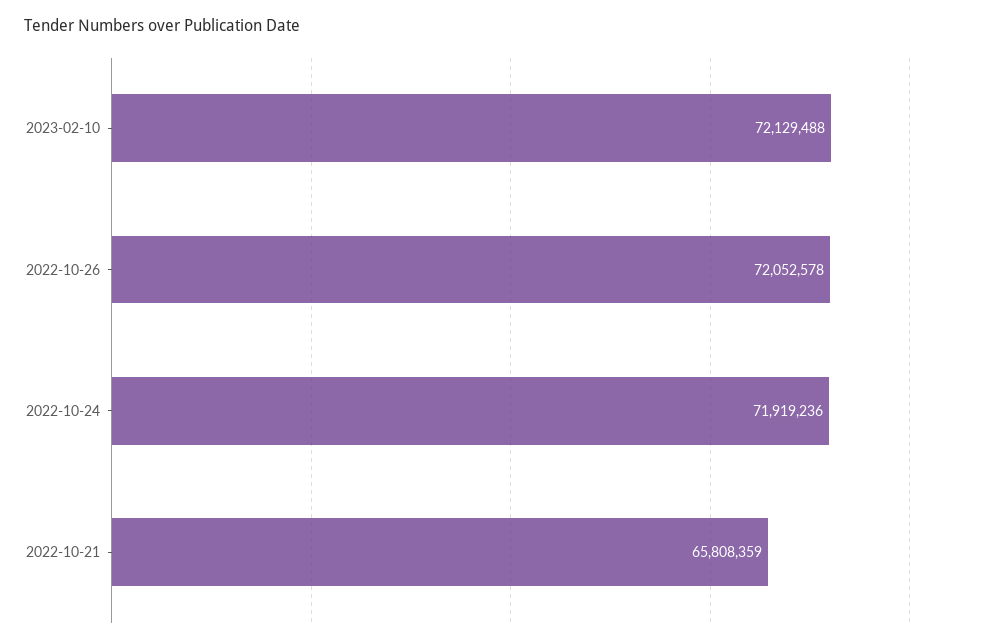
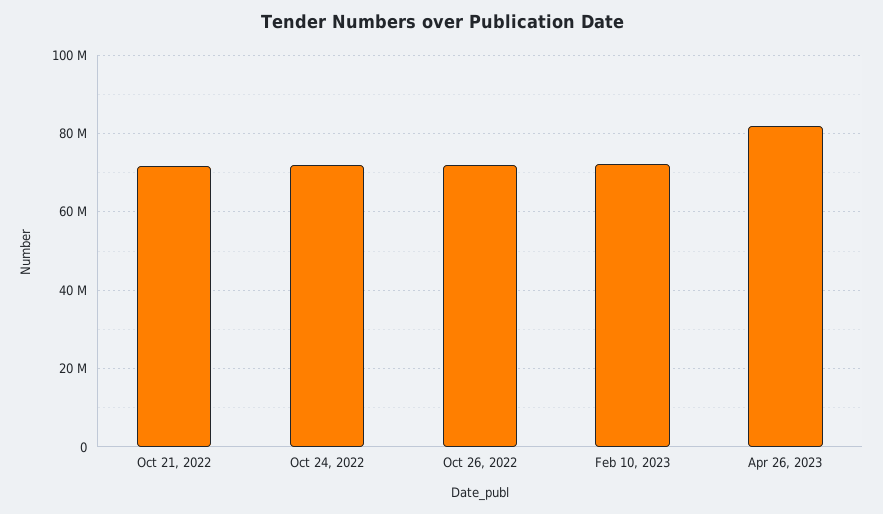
2022-10-21: 65808359 -> 72000000
Apr 26, 2023: none -> 82000000

